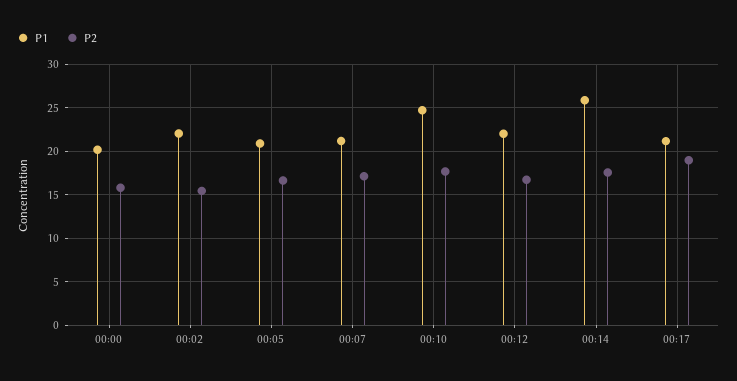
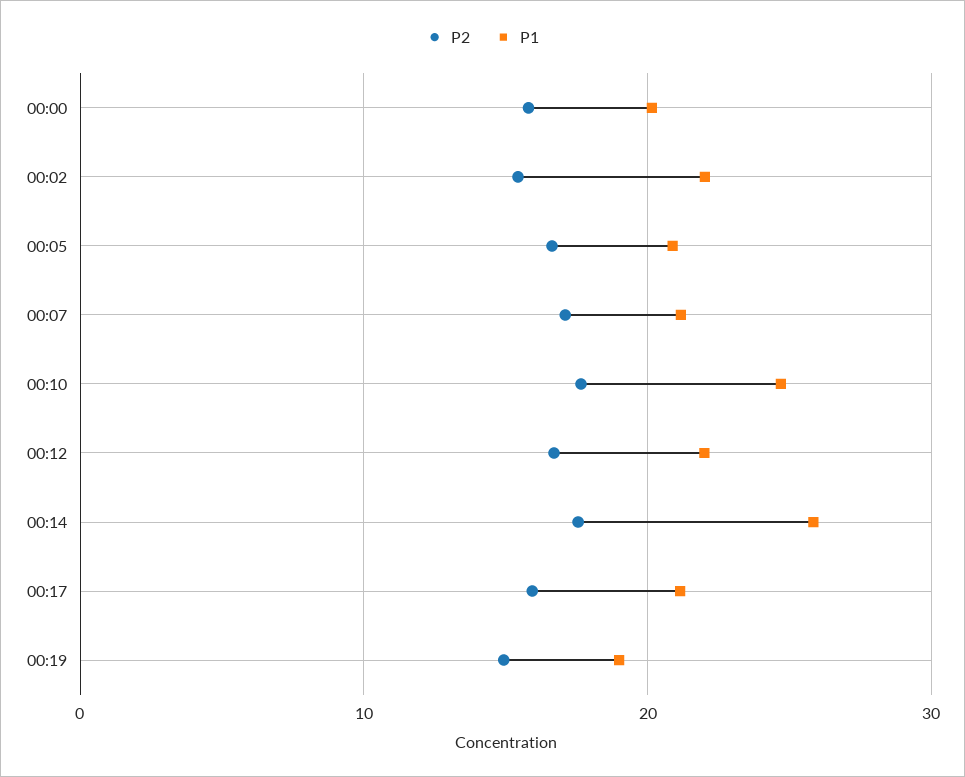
P2, 00:17: 19 -> 16
P2, 00:19: none -> 15
P1, 00:19: none -> 19

